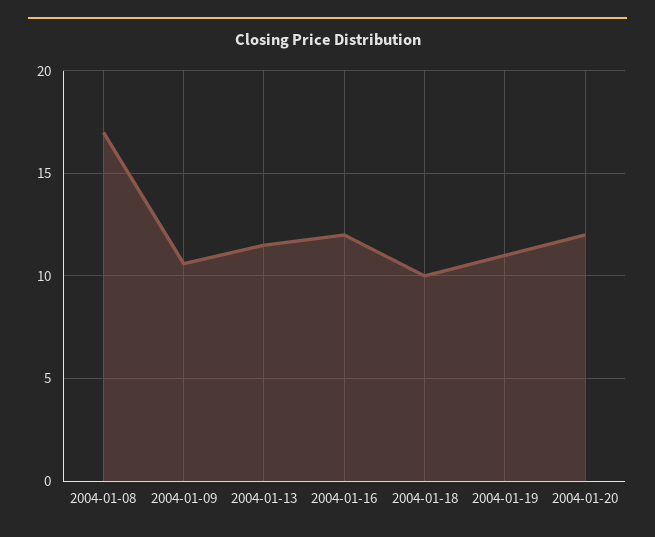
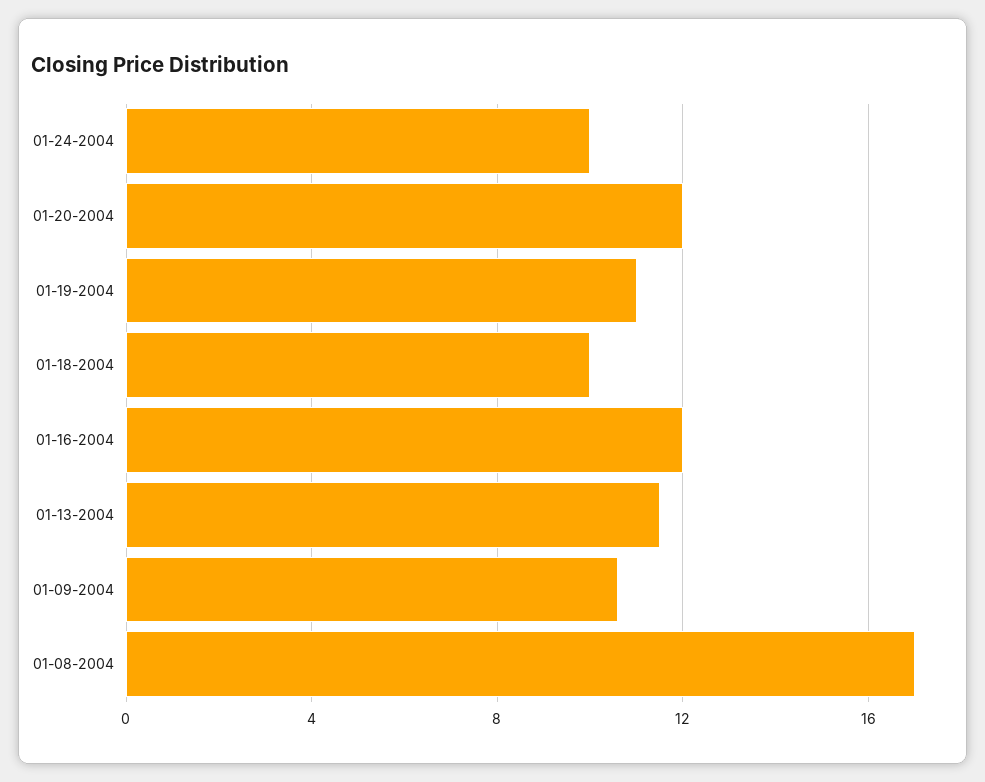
01-24-2004: none -> 10

